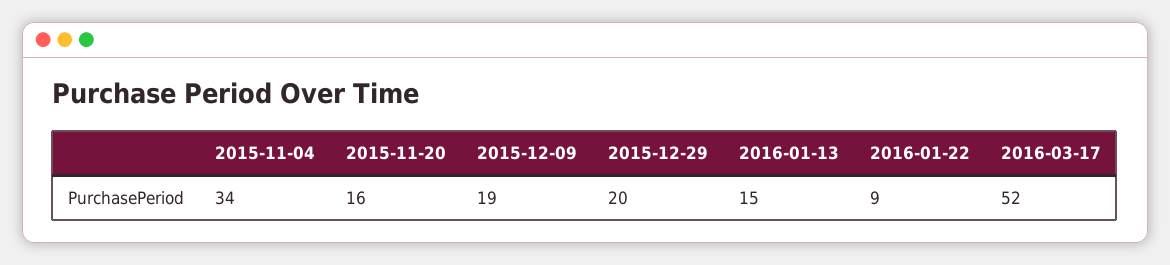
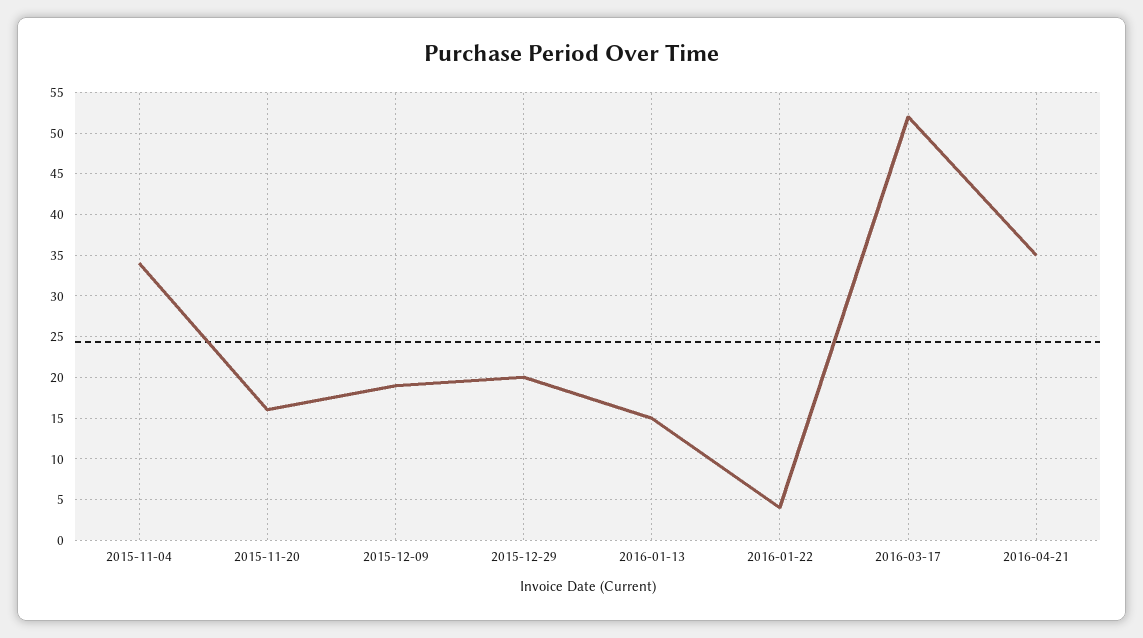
2016-01-22: 9 -> 4
2016-04-21: none -> 35

